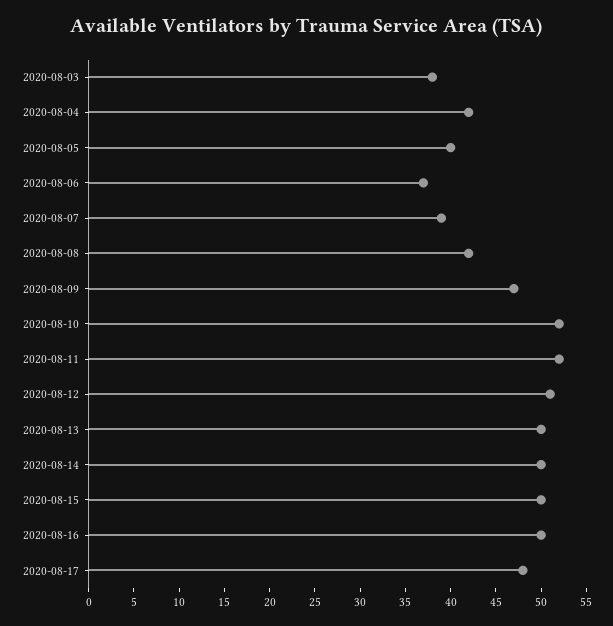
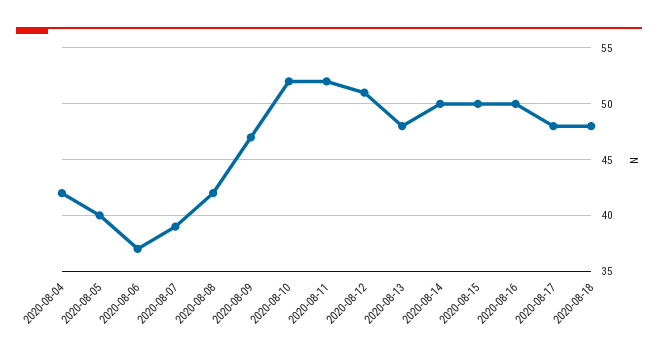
2020-08-03: 38 -> none
2020-08-13: 50 -> 48
2020-08-18: none -> 48

